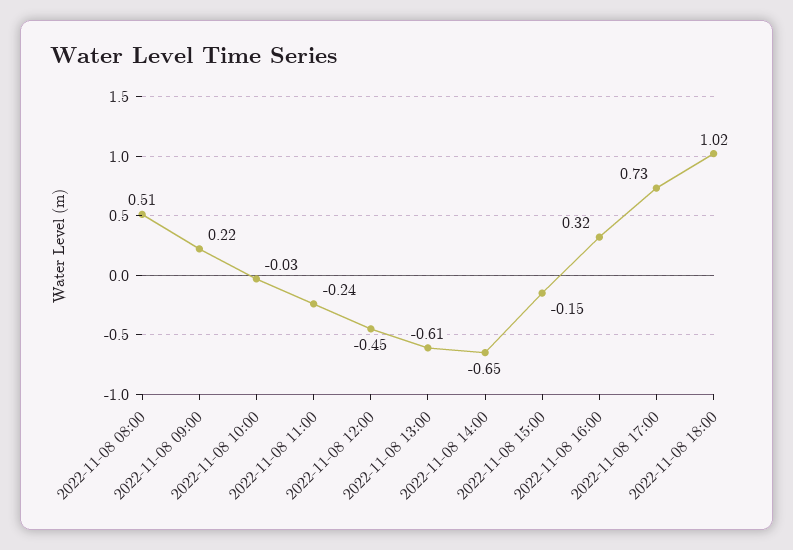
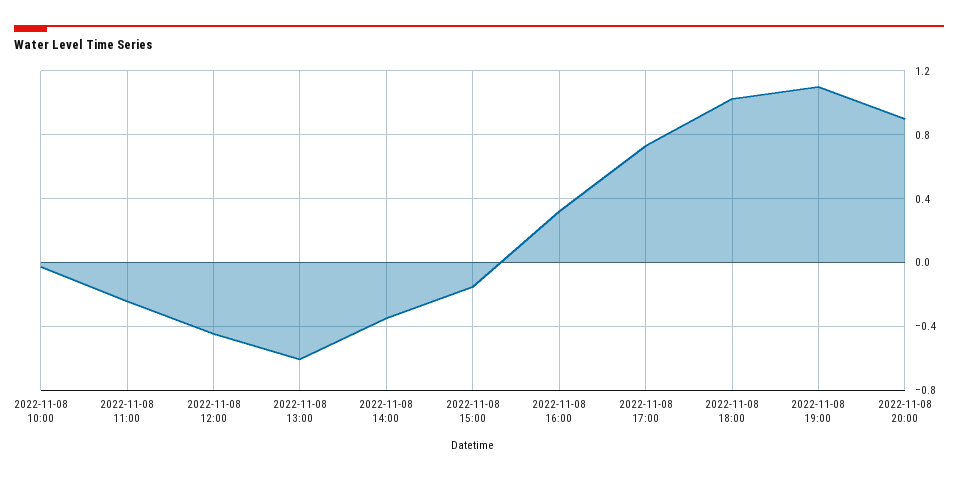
2022-11-08 08:00: 0.51 -> none
2022-11-08 09:00: 0.22 -> none
2022-11-08 14:00: -0.65 -> -0.35
2022-11-08 19:00: none -> 1.1
2022-11-08 20:00: none -> 0.9

